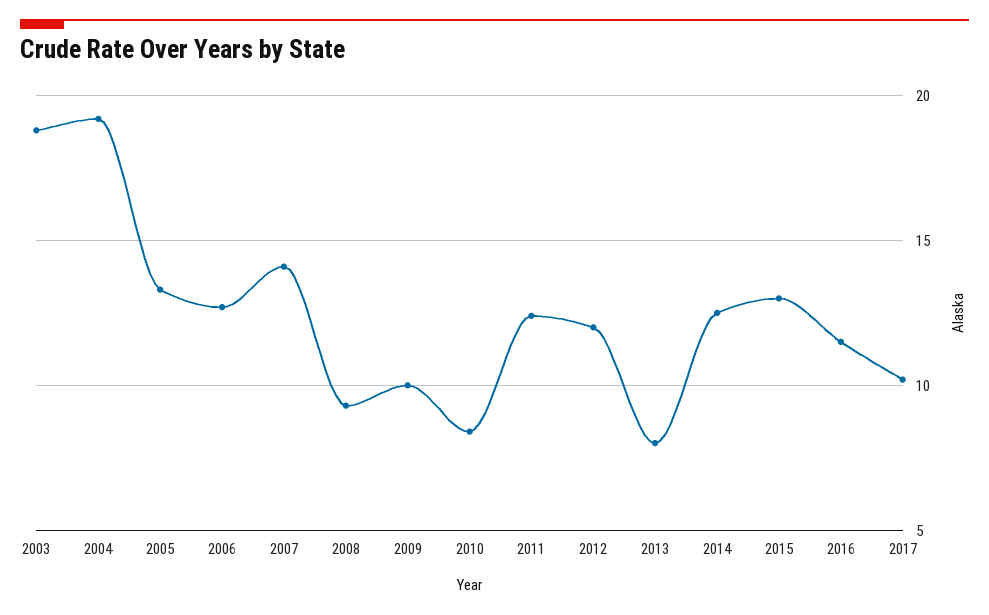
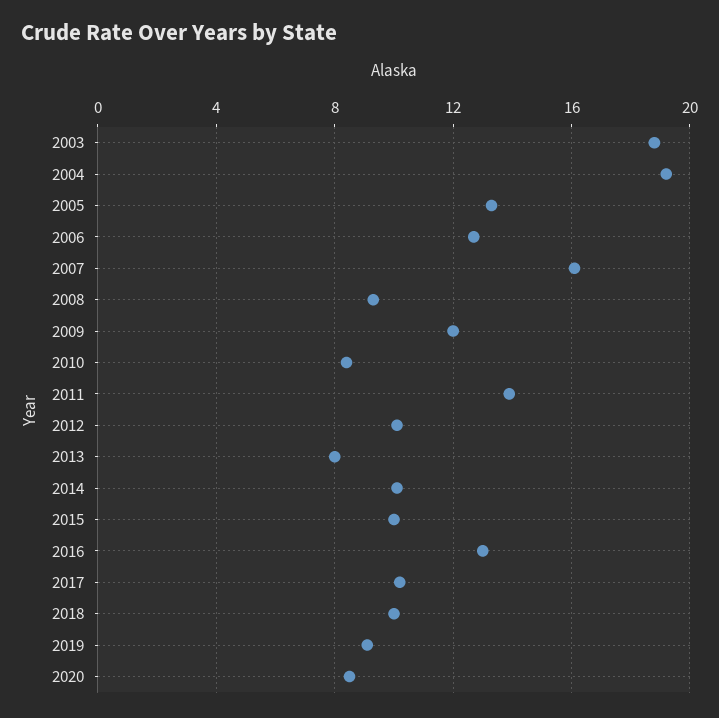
2007: 14 -> 16
2009: 10 -> 12
2011: 12.5 -> 14
2012: 12 -> 10
2014: 12.5 -> 10
2015: 13 -> 10
2016: 11.5 -> 13
2018: none -> 10
2019: none -> 9
2020: none -> 8.5

